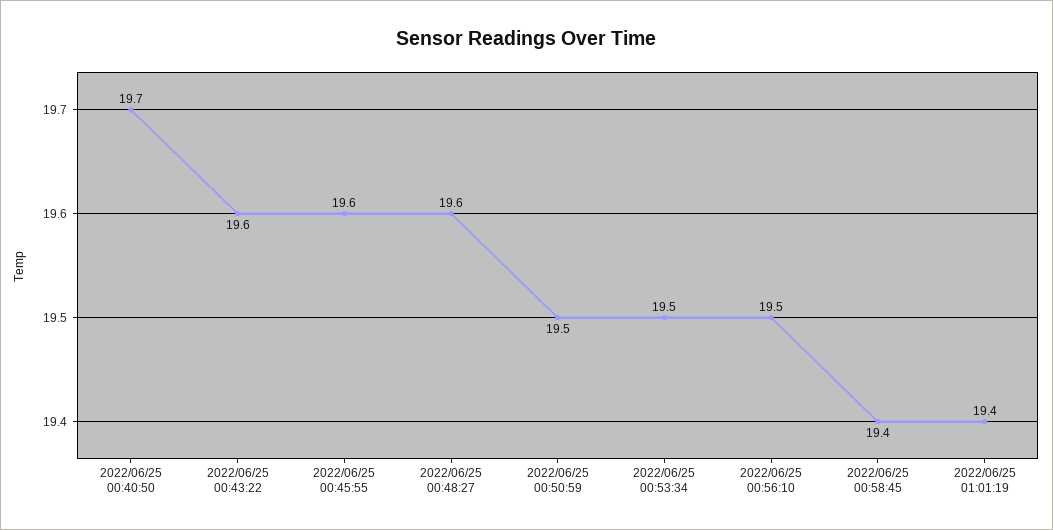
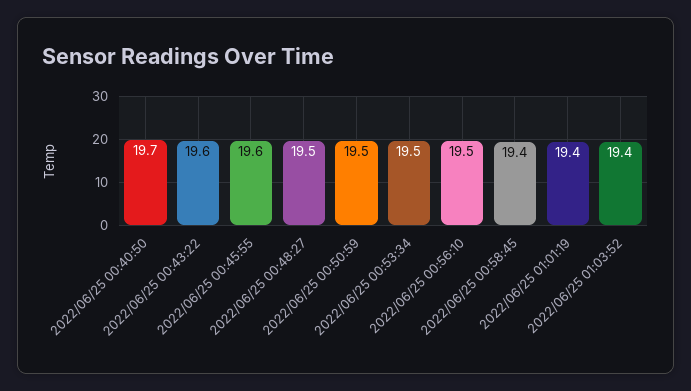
2022/06/25 00:48:27: 19.6 -> 19.5
2022/06/25 01:03:52: none -> 19.4

